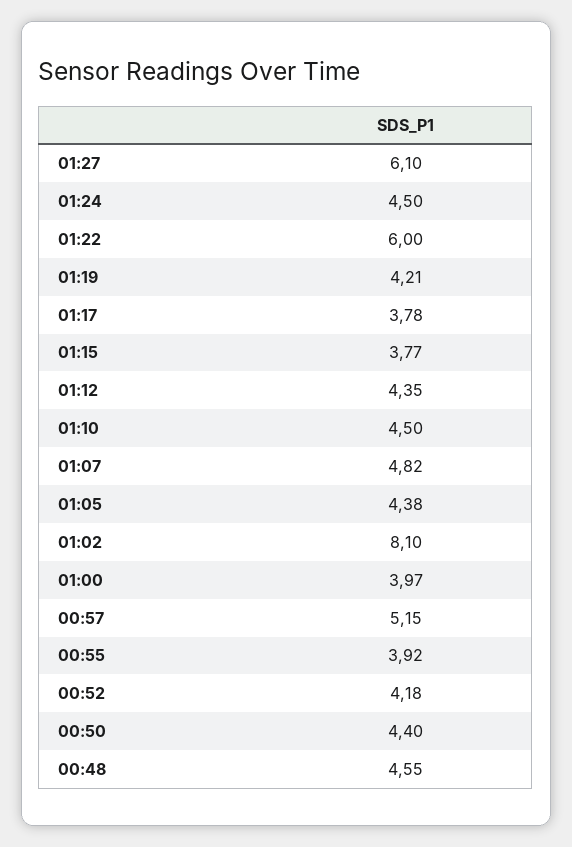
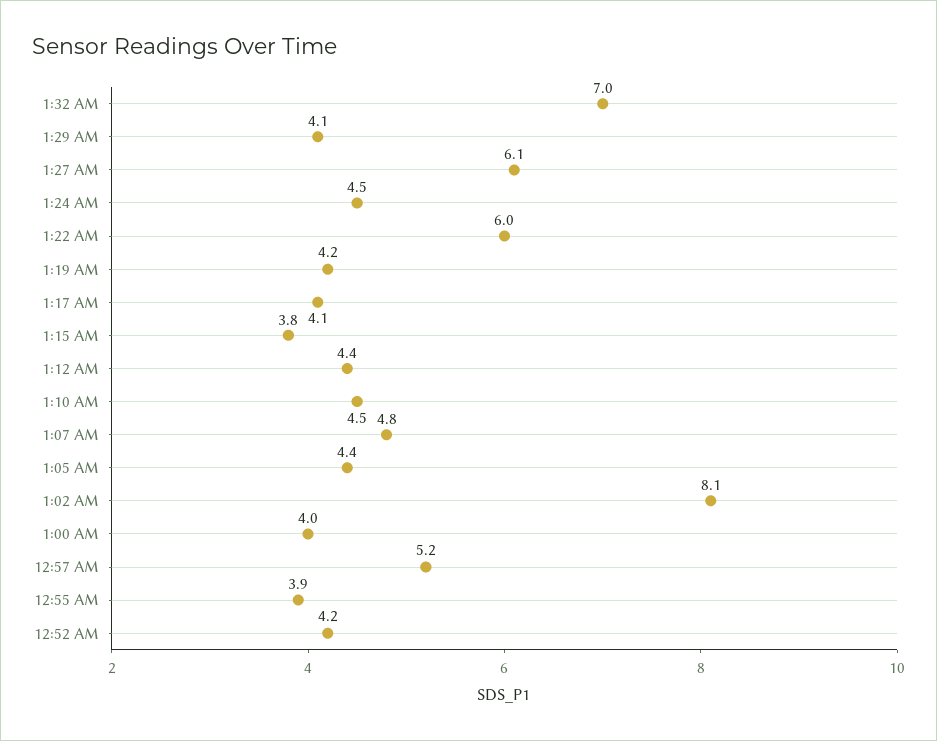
01:17: 3.78 -> 4.1
00:50: 4.4 -> none
00:48: 4.55 -> none
1:32 AM: none -> 7
1:29 AM: none -> 4.1

